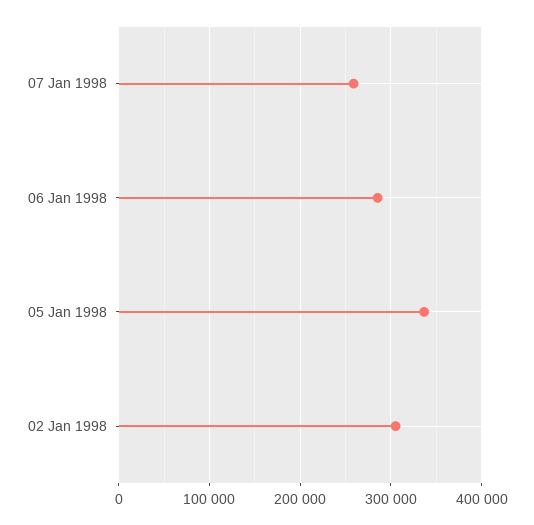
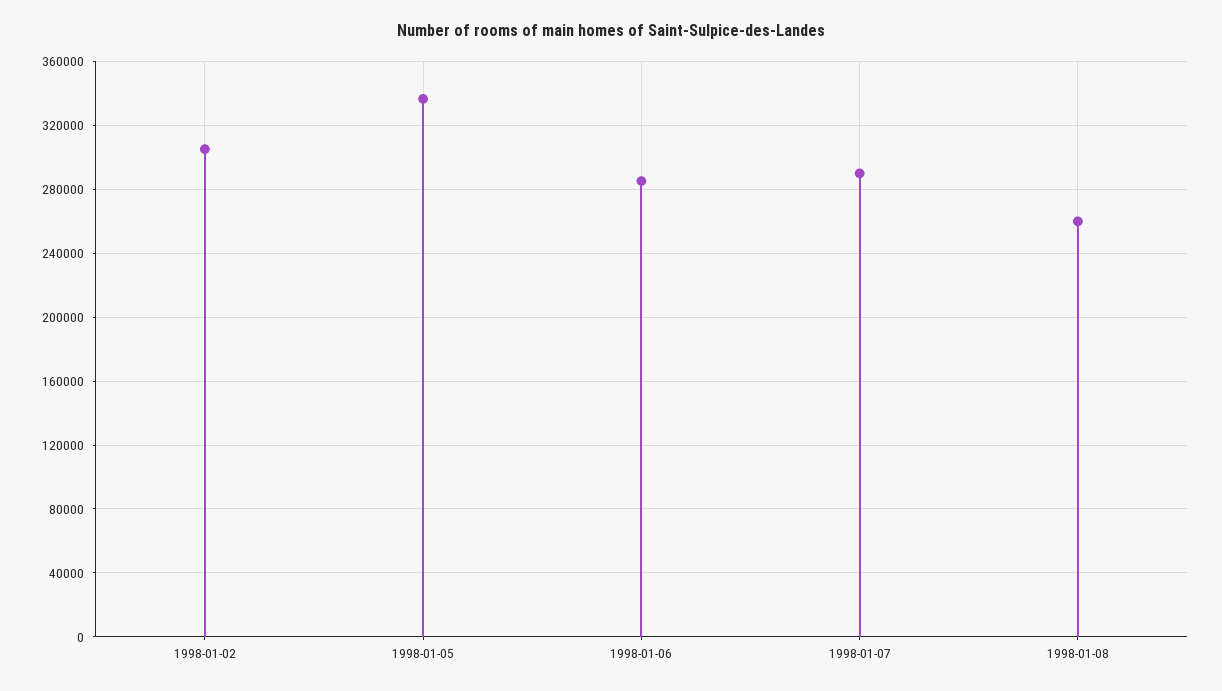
07 Jan 1998: 260000 -> 290000
1998-01-08: none -> 260000

